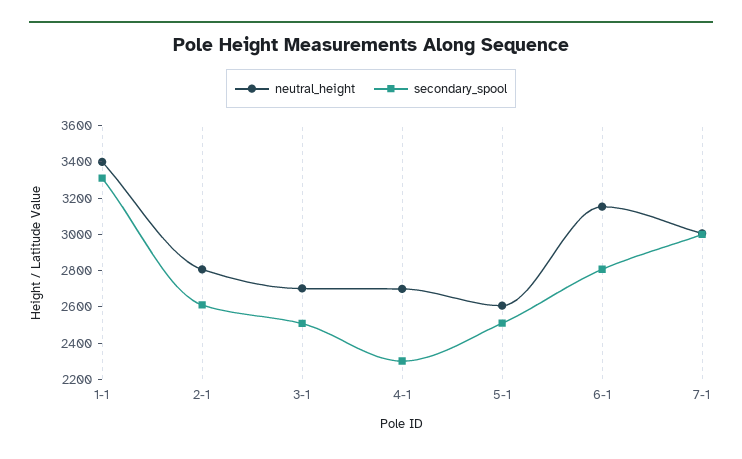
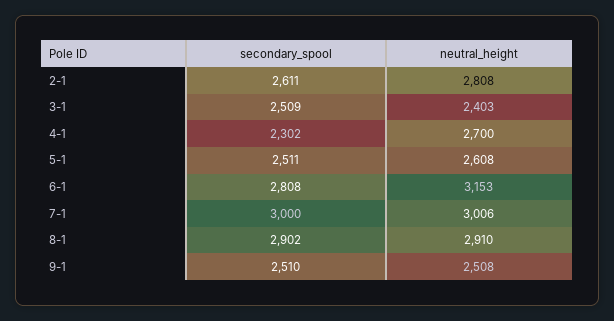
neutral_height, 1-1: 3400 -> none
secondary_spool, 1-1: 3300 -> none
neutral_height, 3-1: 2700 -> 2403
secondary_spool, 8-1: none -> 2902
neutral_height, 8-1: none -> 2910
secondary_spool, 9-1: none -> 2510
neutral_height, 9-1: none -> 2508

